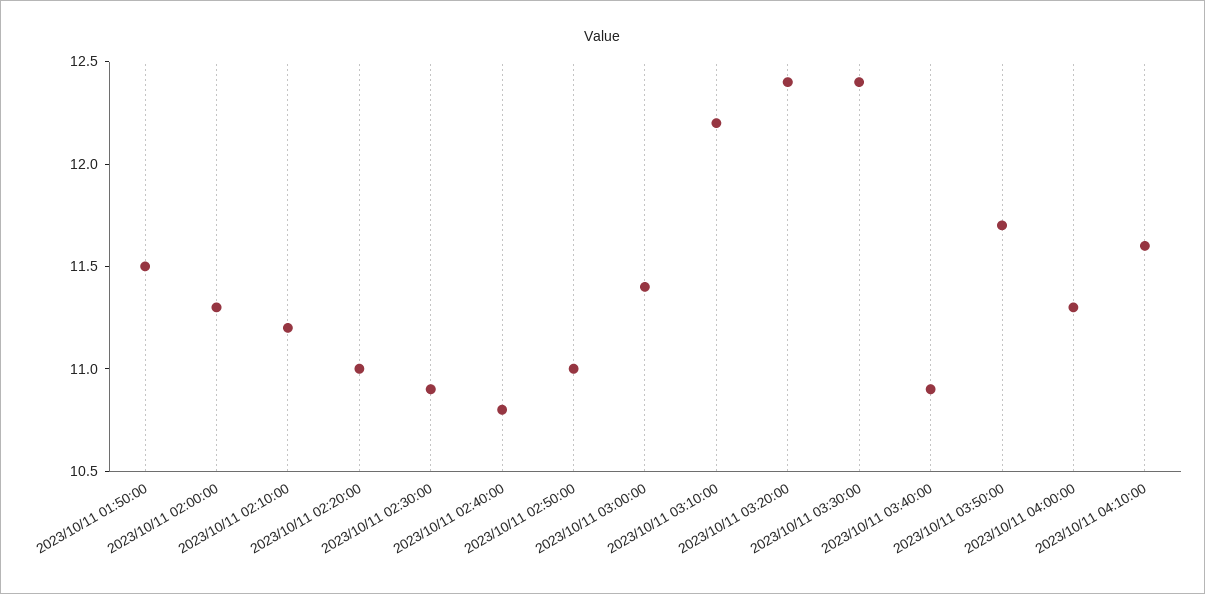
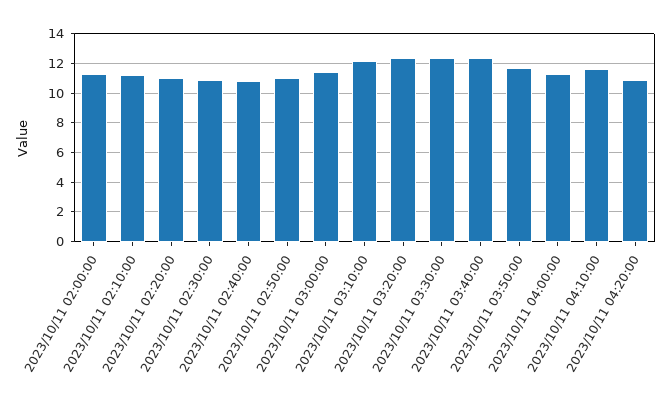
2023/10/11 01:50:00: 11.5 -> none
2023/10/11 03:40:00: 10.9 -> 12.5
2023/10/11 04:20:00: none -> 11

